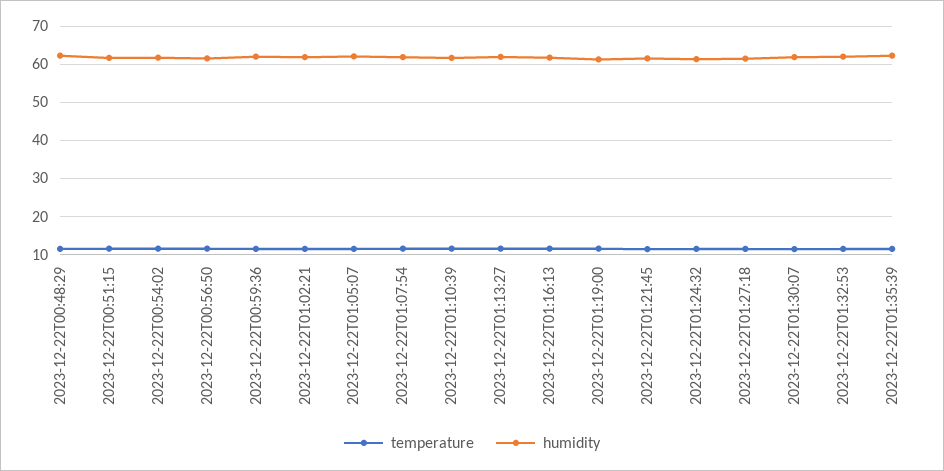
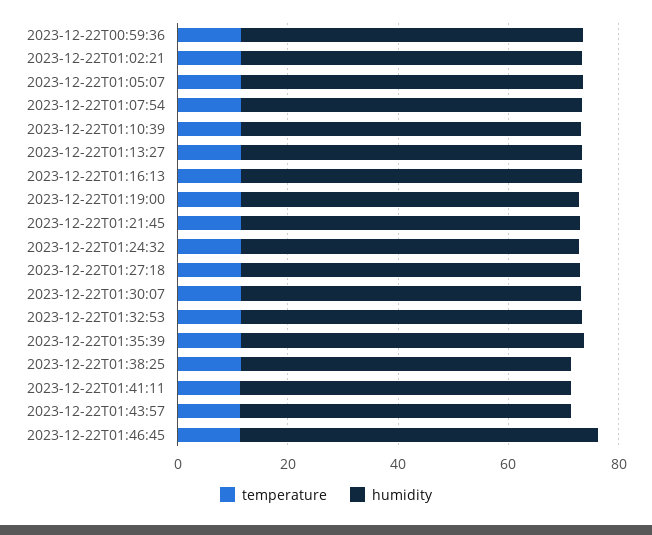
temperature, 2023-12-22T00:48:29: 12 -> none
humidity, 2023-12-22T00:48:29: 62 -> none
temperature, 2023-12-22T00:51:15: 12 -> none
humidity, 2023-12-22T00:51:15: 62 -> none
temperature, 2023-12-22T00:54:02: 12 -> none
humidity, 2023-12-22T00:54:02: 62 -> none
temperature, 2023-12-22T00:56:50: 12 -> none
humidity, 2023-12-22T00:56:50: 62 -> none
temperature, 2023-12-22T01:38:25: none -> 10
humidity, 2023-12-22T01:38:25: none -> 60
temperature, 2023-12-22T01:41:11: none -> 10
humidity, 2023-12-22T01:41:11: none -> 60
temperature, 2023-12-22T01:43:57: none -> 10
humidity, 2023-12-22T01:43:57: none -> 60
temperature, 2023-12-22T01:46:45: none -> 10
humidity, 2023-12-22T01:46:45: none -> 65

